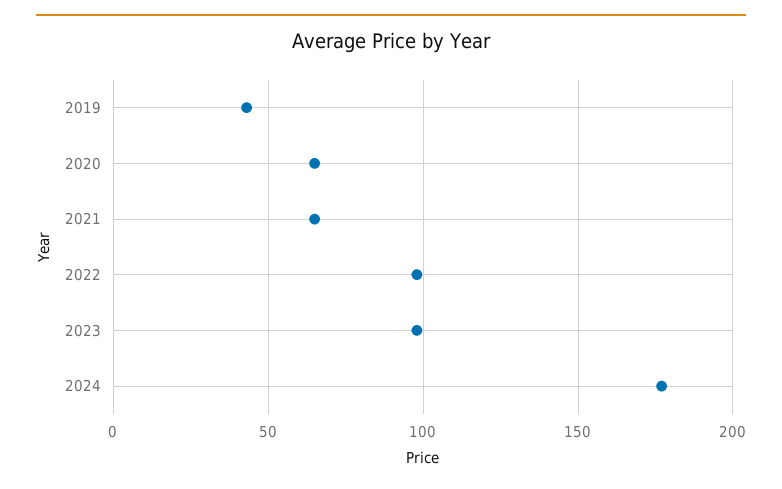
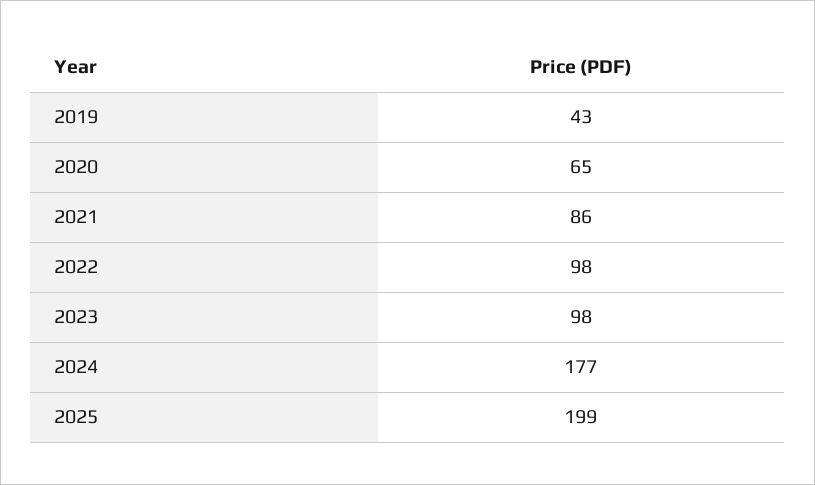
2021: 65 -> 86
2025: none -> 199

